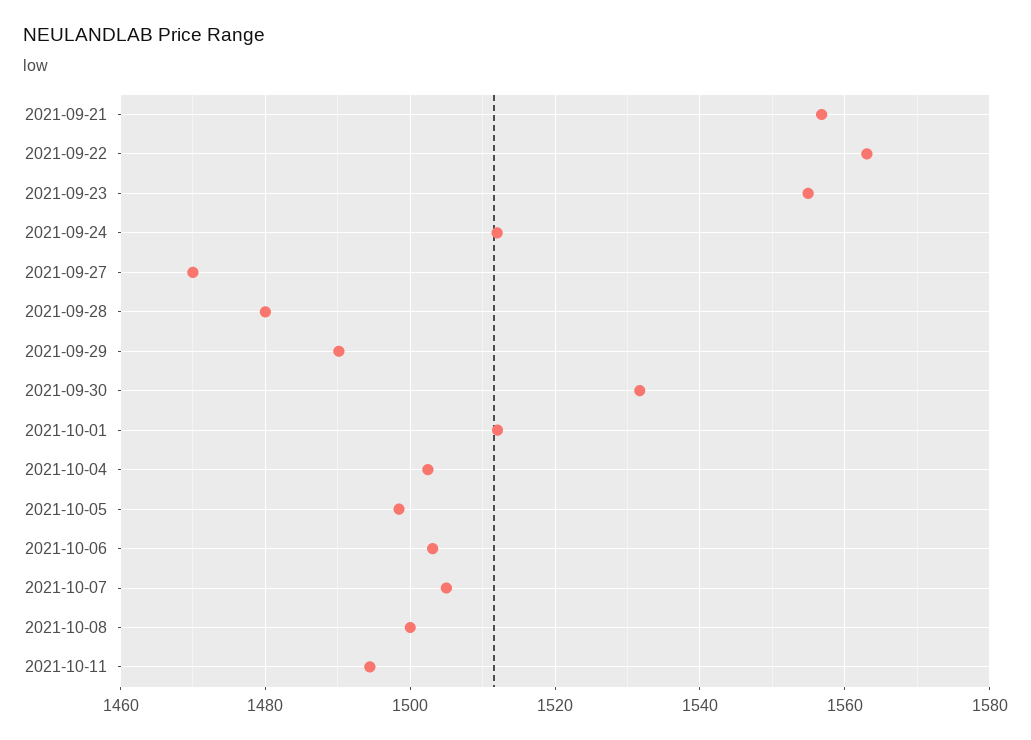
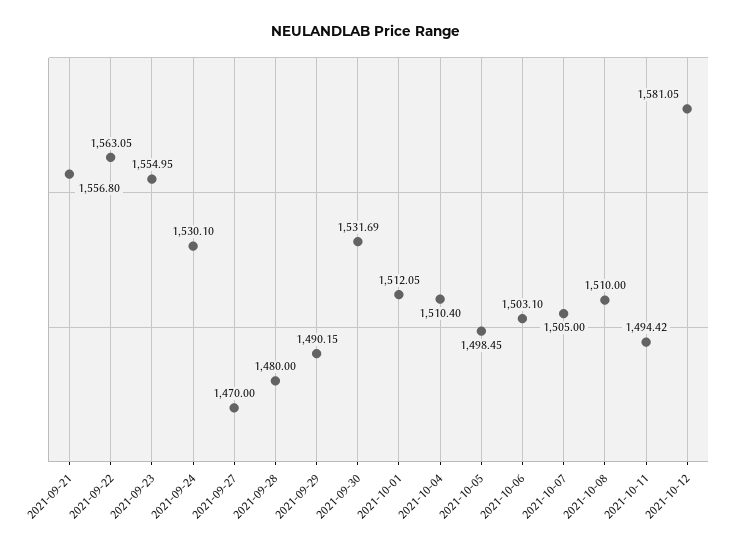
2021-09-24: 1512 -> 1530.1
2021-10-04: 1502 -> 1510.4
2021-10-08: 1500 -> 1510
2021-10-12: none -> 1581.05

